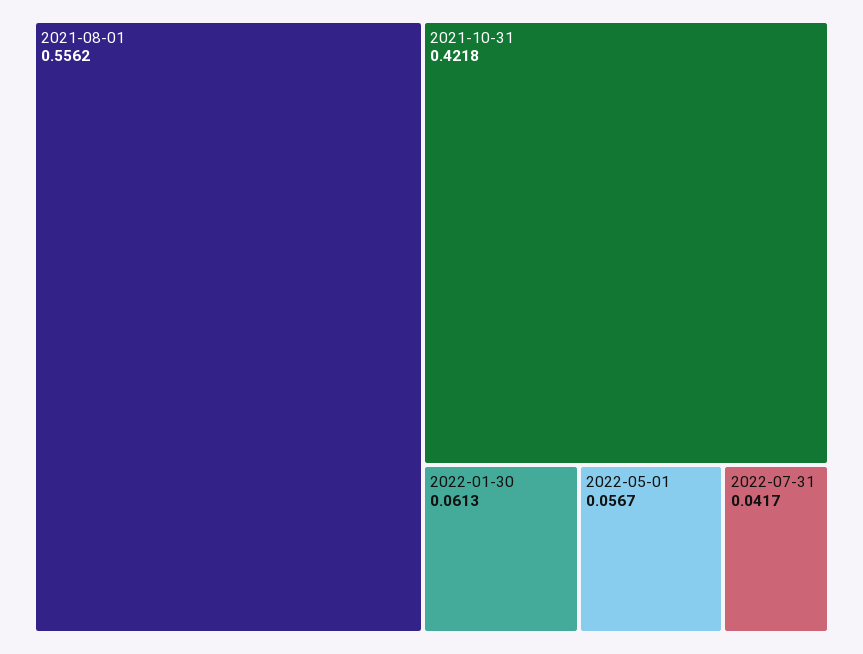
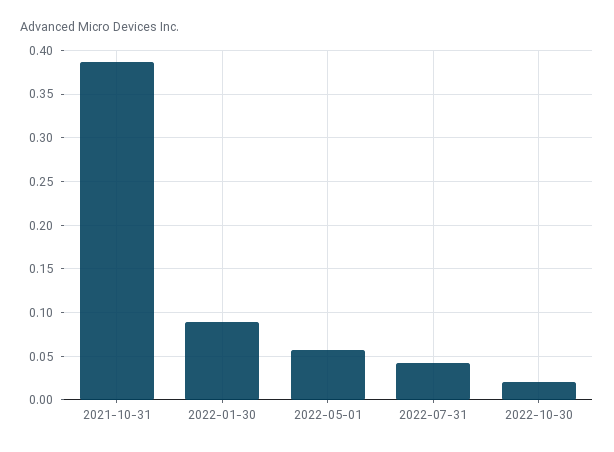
2021-08-01: 0.5562 -> none
2021-10-31: 0.4218 -> 0.39
2022-01-30: 0.0613 -> 0.09
2022-10-30: none -> 0.02

